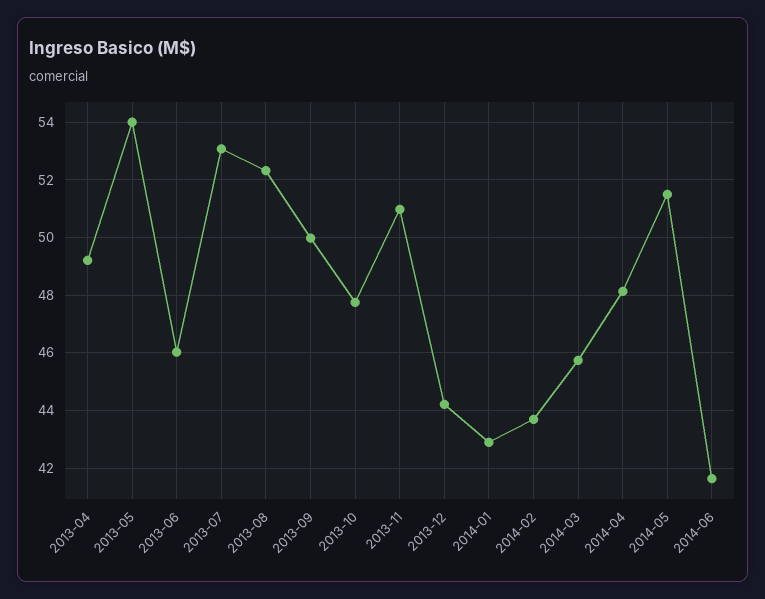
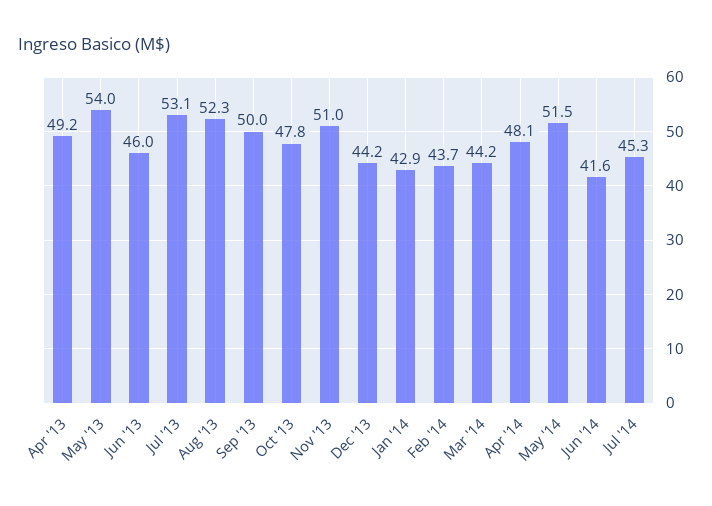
2014-03: 45.75 -> 44.2
Jul '14: none -> 45.3

